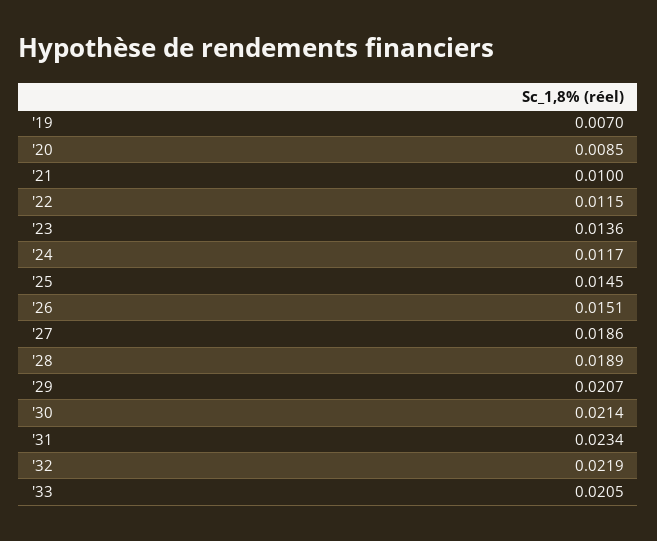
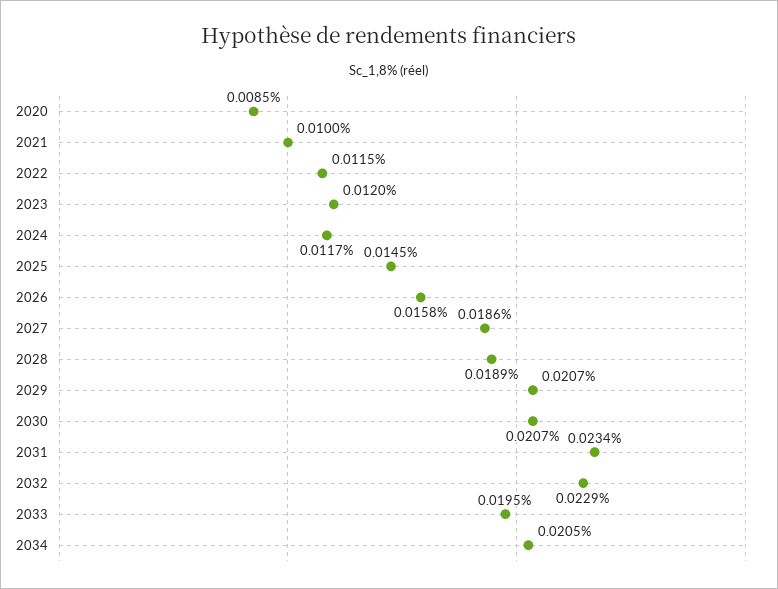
'19: 0.007 -> none
'23: 0.0136 -> 0.012
'26: 0.0151 -> 0.0158
'30: 0.0214 -> 0.0207
'32: 0.0219 -> 0.0229
'33: 0.0205 -> 0.0195
2034: none -> 0.0205

